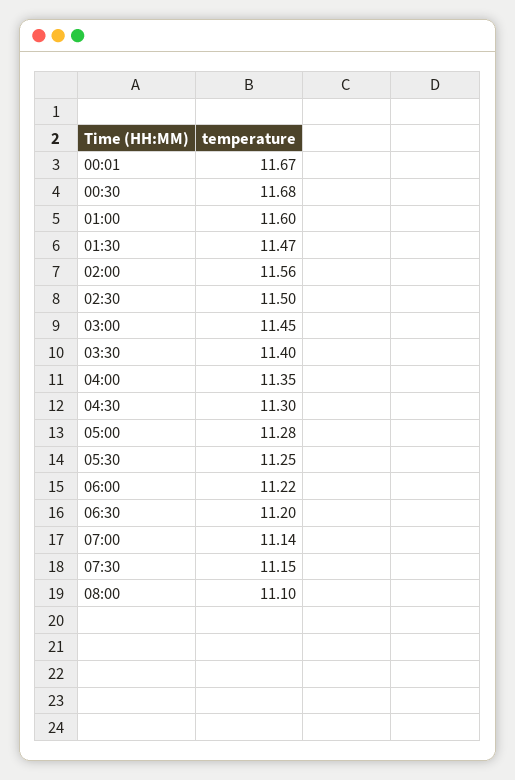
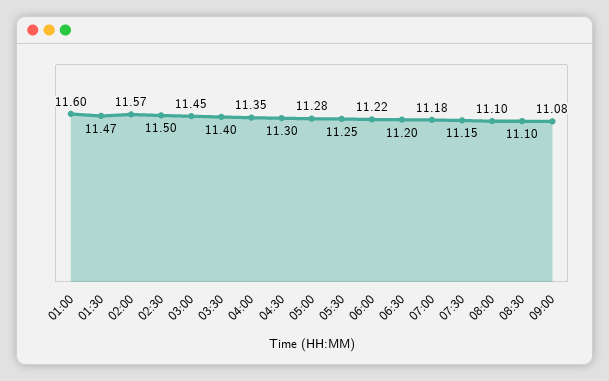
00:01: 11.67 -> none
00:30: 11.68 -> none
02:00: 11.56 -> 11.57
07:00: 11.14 -> 11.18
08:30: none -> 11.1
09:00: none -> 11.08

